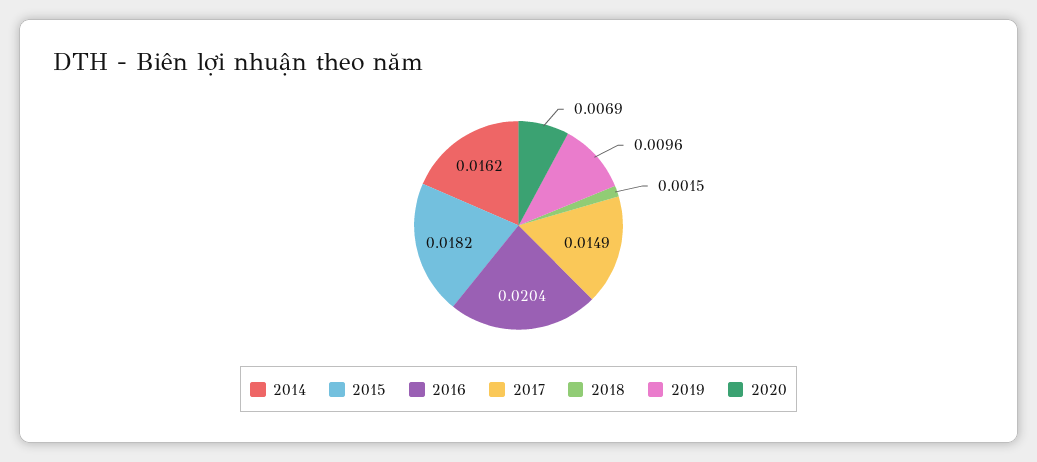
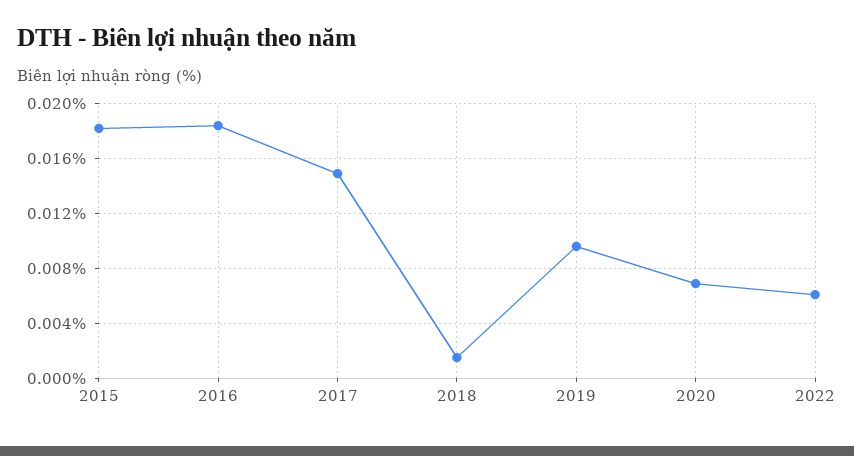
2014: 0.0162 -> none
2016: 0.0204 -> 0.0185
2022: none -> 0.006

